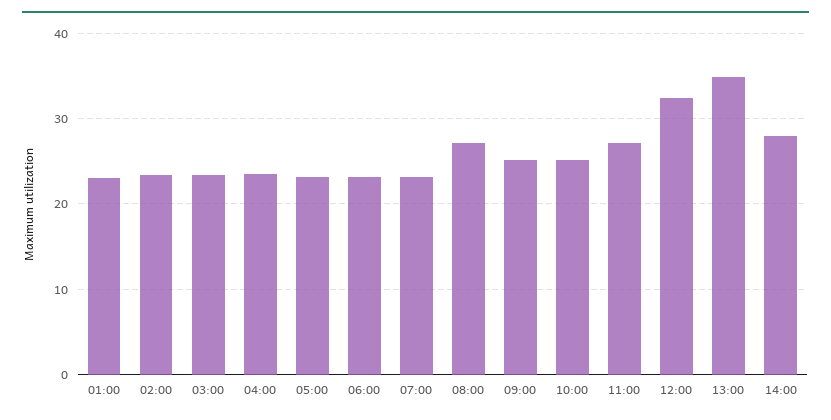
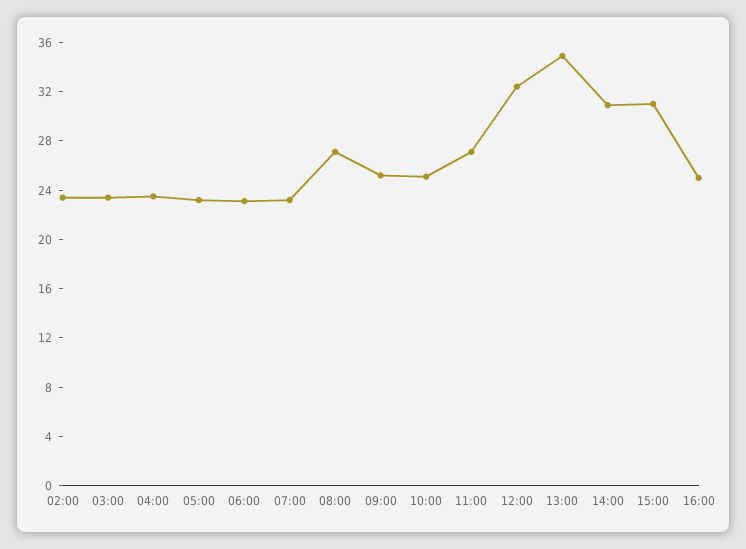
01:00: 23 -> none
14:00: 28 -> 31
15:00: none -> 31
16:00: none -> 25

